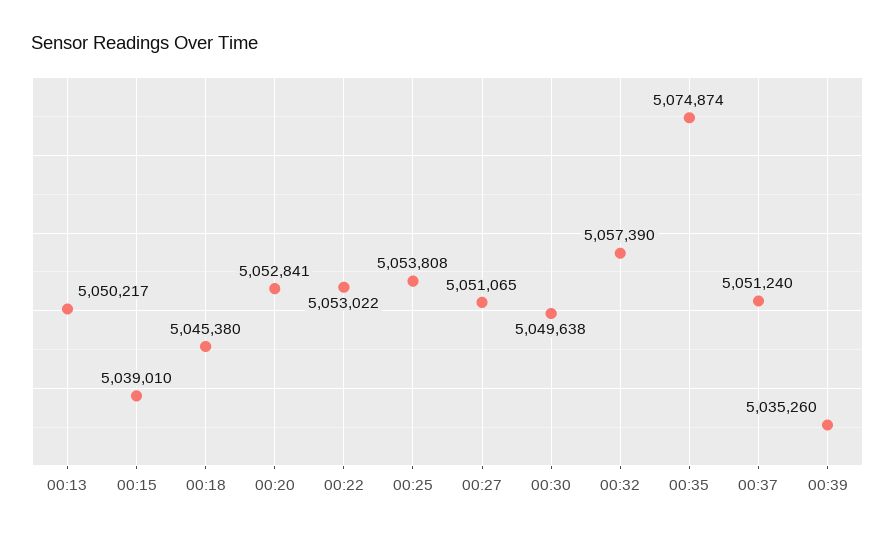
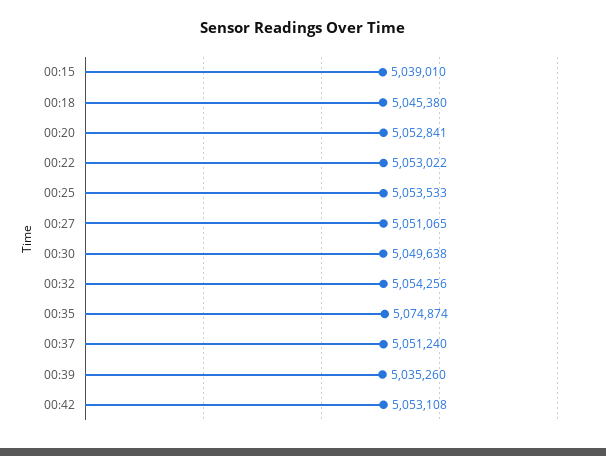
00:13: 5050217 -> none
00:25: 5053808 -> 5053533
00:32: 5057390 -> 5054256
00:42: none -> 5053108

